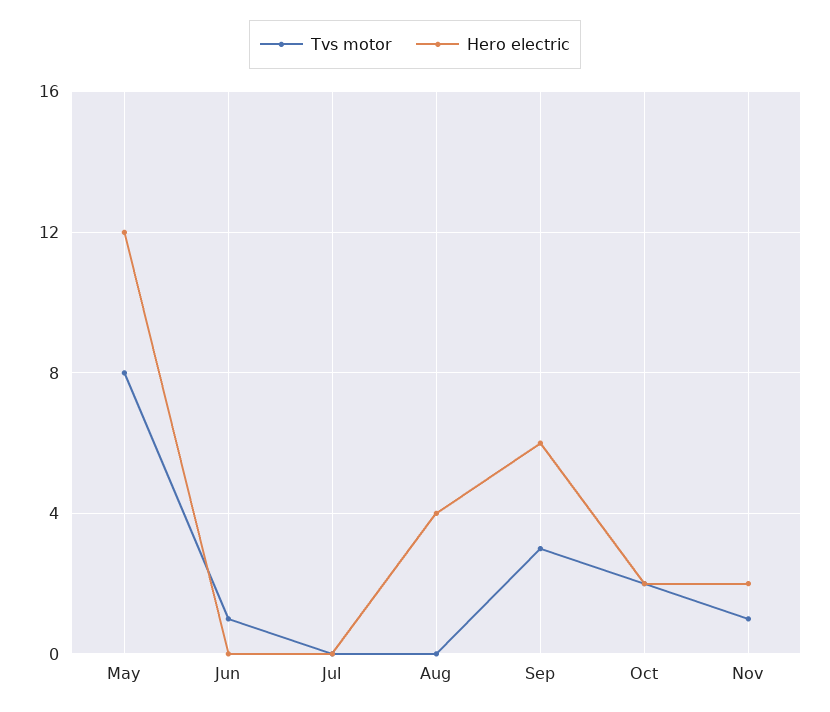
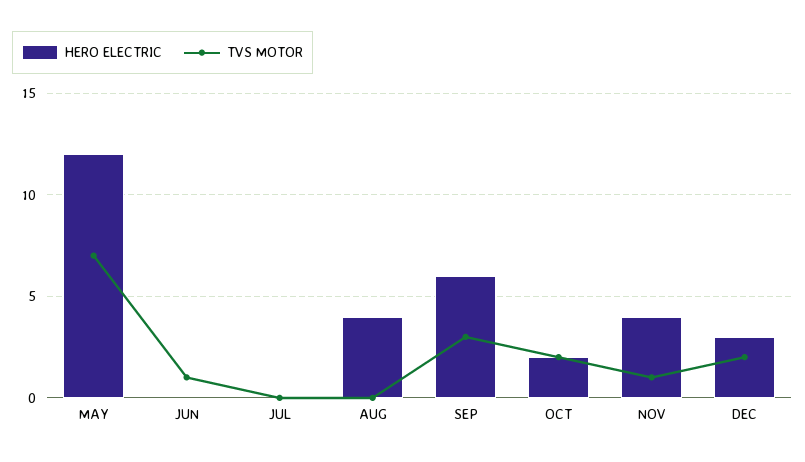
Tvs motor, May: 8 -> 7
Hero electric, Nov: 2 -> 4
Hero electric, DEC: none -> 3
Tvs motor, DEC: none -> 2

